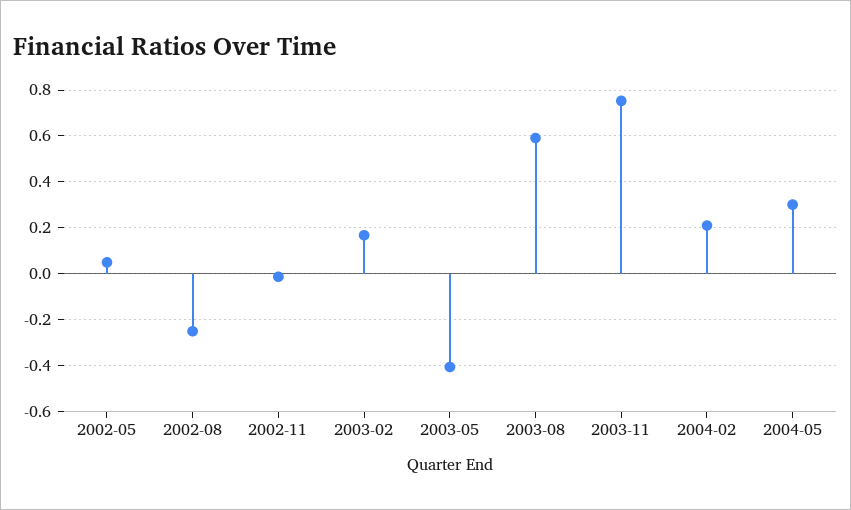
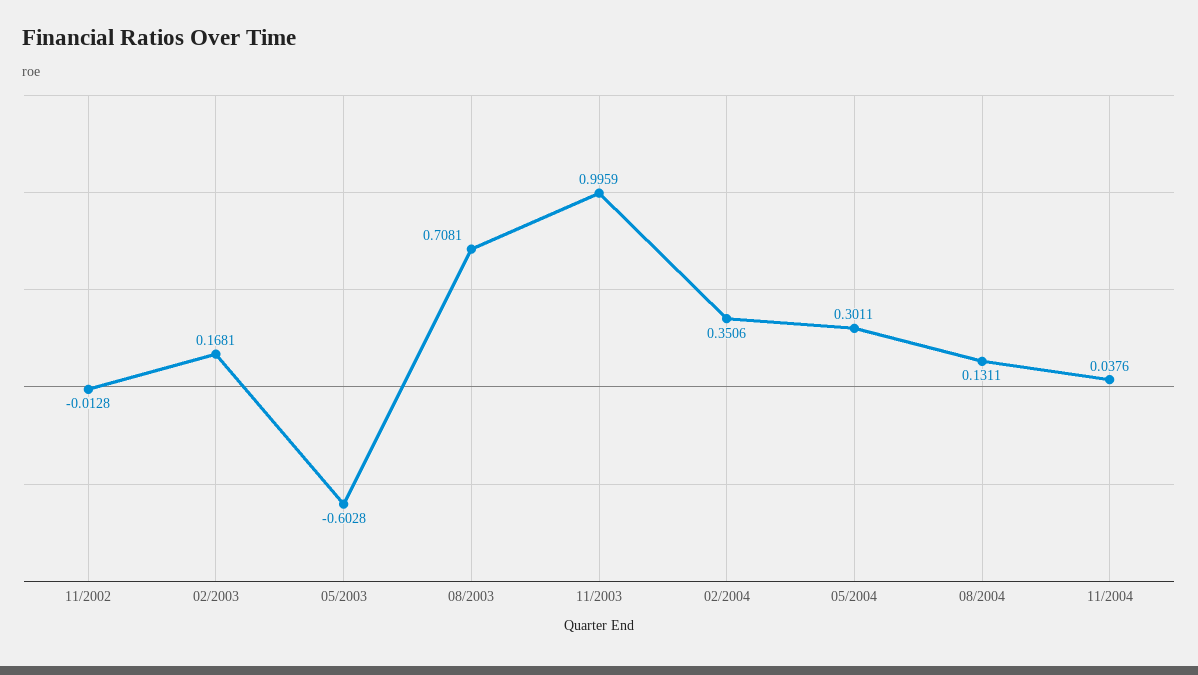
2002-05: 0.05 -> none
2002-08: -0.25 -> none
2003-05: -0.4 -> -0.6028
2003-08: 0.6 -> 0.7081
2003-11: 0.75 -> 0.9959
2004-02: 0.2 -> 0.3506
08/2004: none -> 0.1311
11/2004: none -> 0.0376

